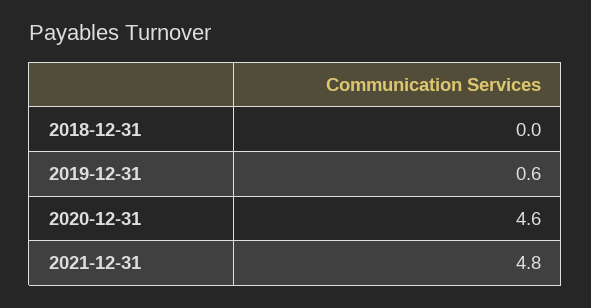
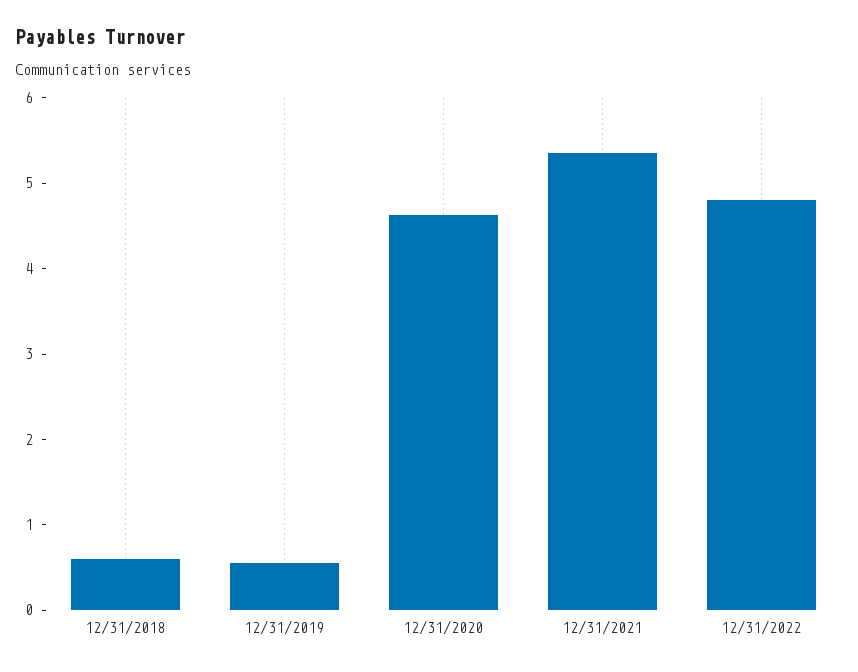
2018-12-31: 0 -> 0.6
2021-12-31: 4.8 -> 5.4
12/31/2022: none -> 4.8

